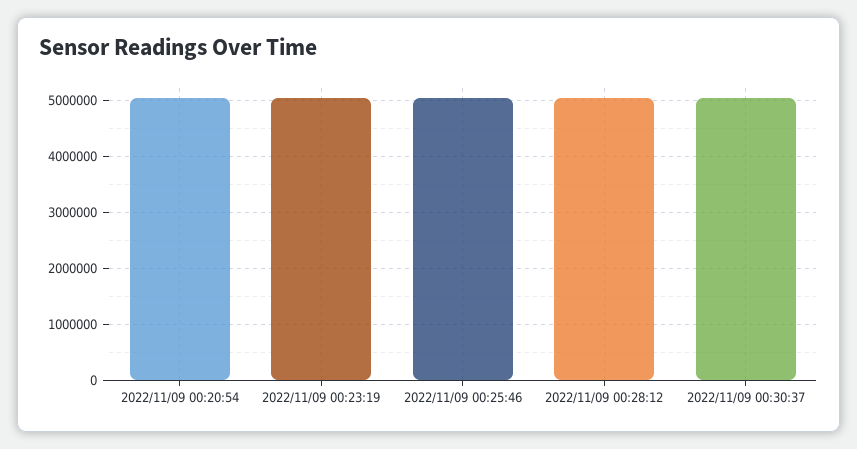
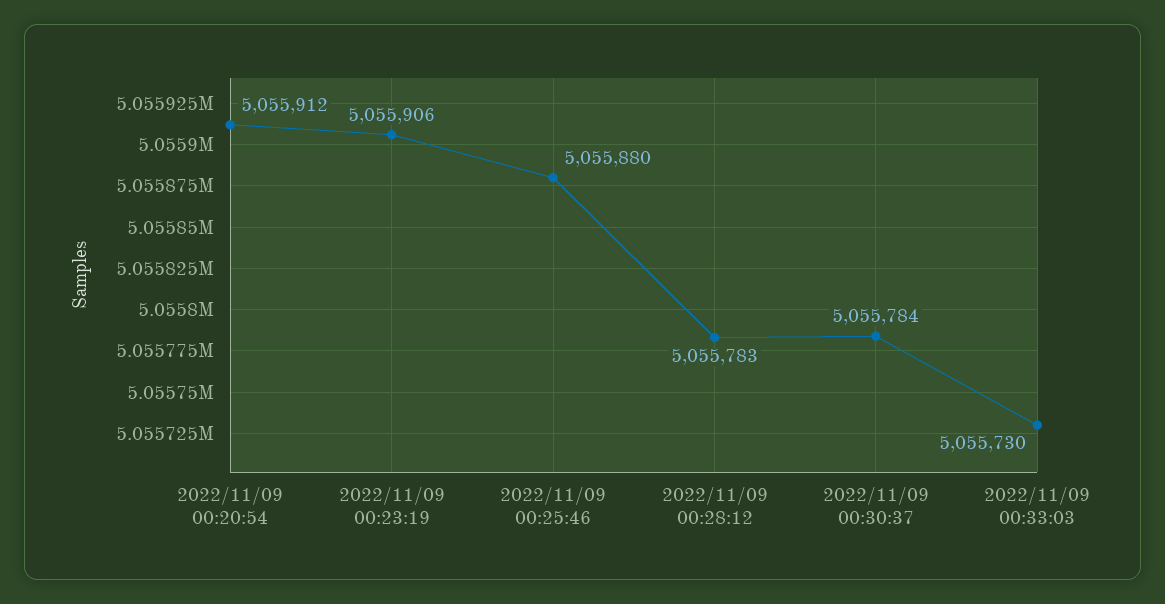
2022/11/09 00:33:03: none -> 5055730

